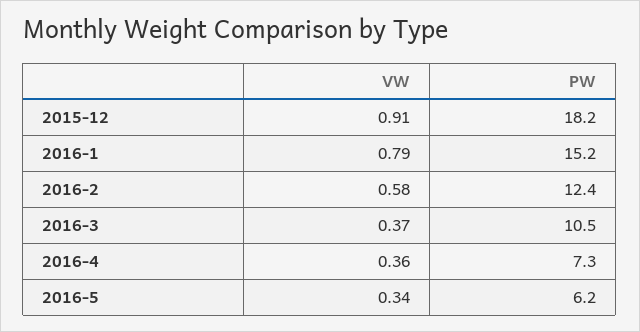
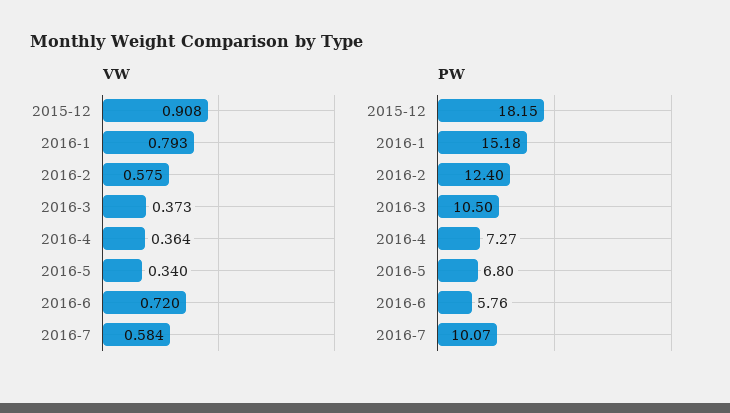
PW, 2016-5: 6.2 -> 6.8
VW, 2016-6: none -> 0.72
VW, 2016-7: none -> 0.584
PW, 2016-6: none -> 5.76
PW, 2016-7: none -> 10.07

